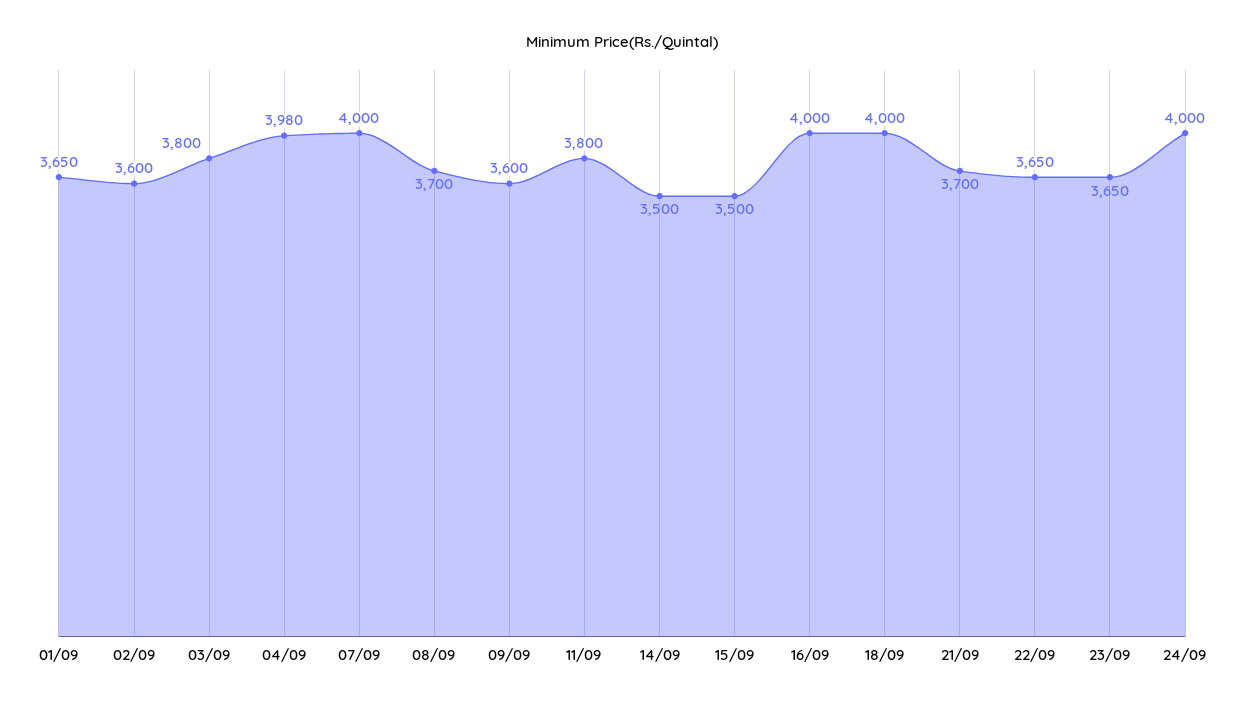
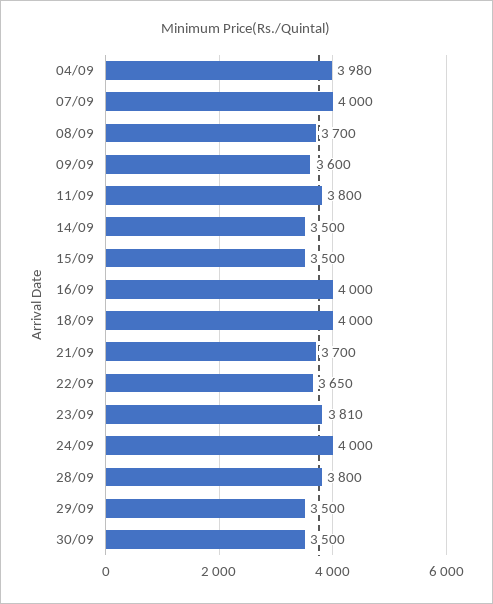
01/09: 3650 -> none
02/09: 3600 -> none
03/09: 3800 -> none
23/09: 3650 -> 3810
28/09: none -> 3800
29/09: none -> 3500
30/09: none -> 3500

